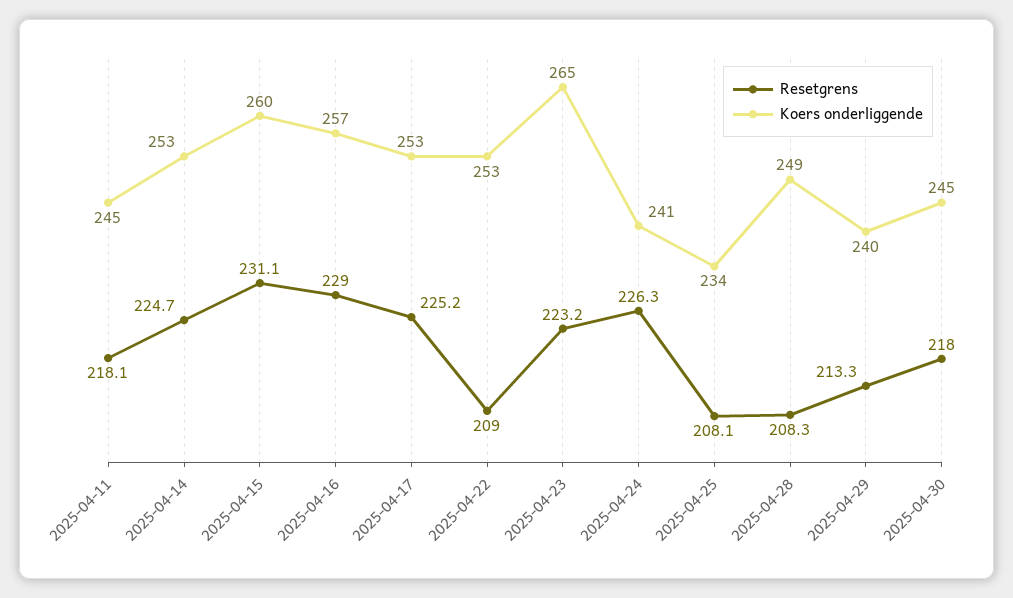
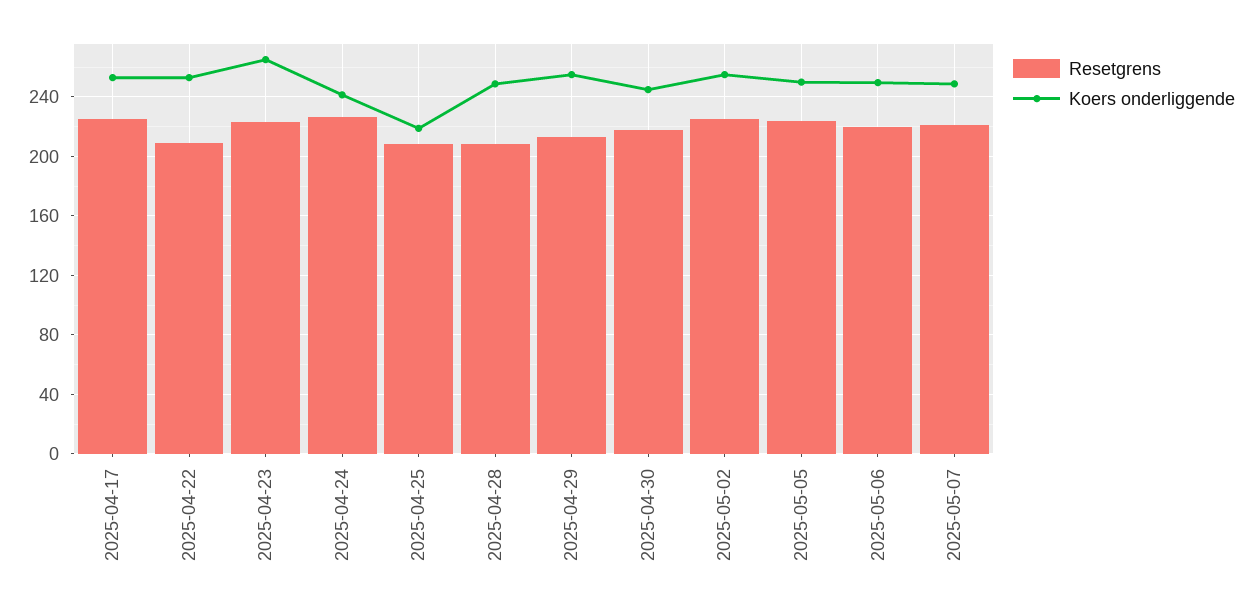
Resetgrens, 2025-04-11: 218.1 -> none
Koers onderliggende, 2025-04-11: 245 -> none
Resetgrens, 2025-04-14: 224.7 -> none
Koers onderliggende, 2025-04-14: 253 -> none
Resetgrens, 2025-04-15: 231.1 -> none
Koers onderliggende, 2025-04-15: 260 -> none
Resetgrens, 2025-04-16: 229 -> none
Koers onderliggende, 2025-04-16: 257 -> none
Koers onderliggende, 2025-04-25: 234 -> 220
Koers onderliggende, 2025-04-29: 240 -> 255
Resetgrens, 2025-05-02: none -> 225
Koers onderliggende, 2025-05-02: none -> 255
Resetgrens, 2025-05-05: none -> 225
Koers onderliggende, 2025-05-05: none -> 250
Resetgrens, 2025-05-06: none -> 220
Koers onderliggende, 2025-05-06: none -> 250
Resetgrens, 2025-05-07: none -> 220
Koers onderliggende, 2025-05-07: none -> 250

